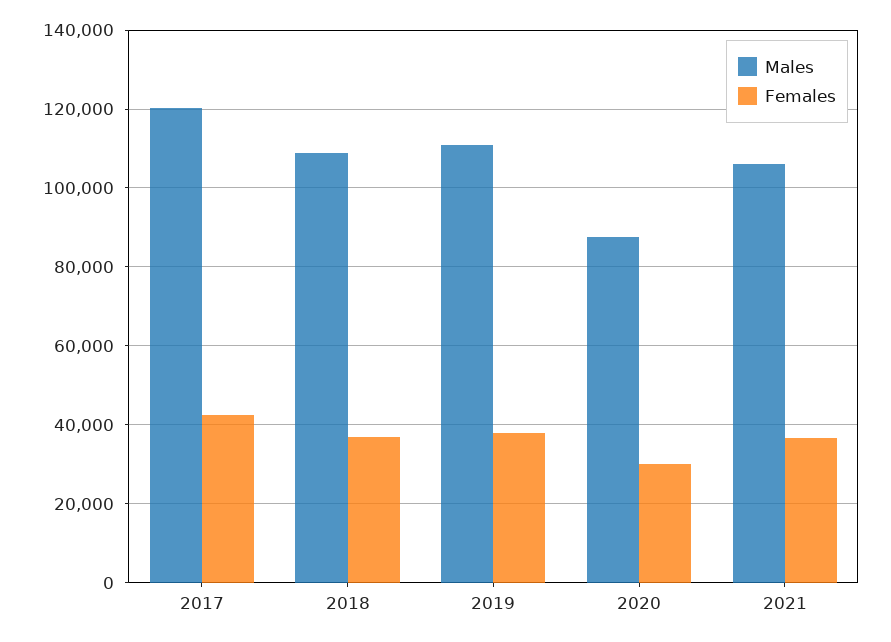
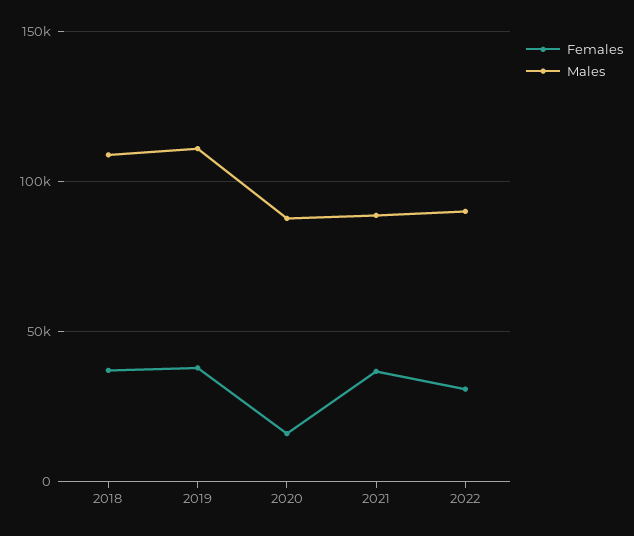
Males, 2017: 120000 -> none
Females, 2017: 42000 -> none
Females, 2020: 30000 -> 15000
Males, 2021: 106000 -> 90000
Females, 2022: none -> 30000
Males, 2022: none -> 90000

